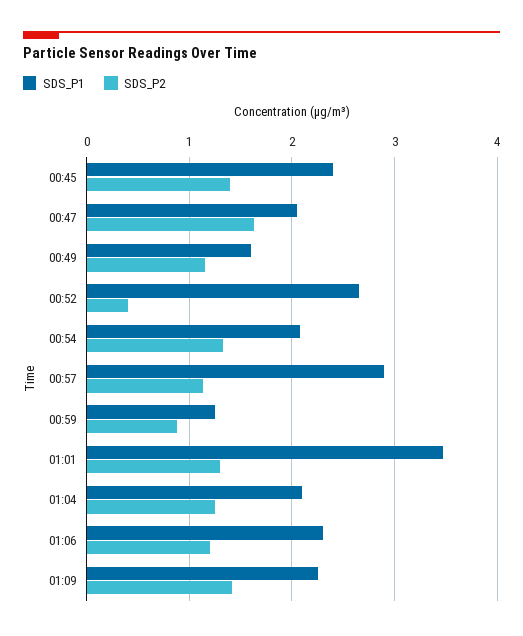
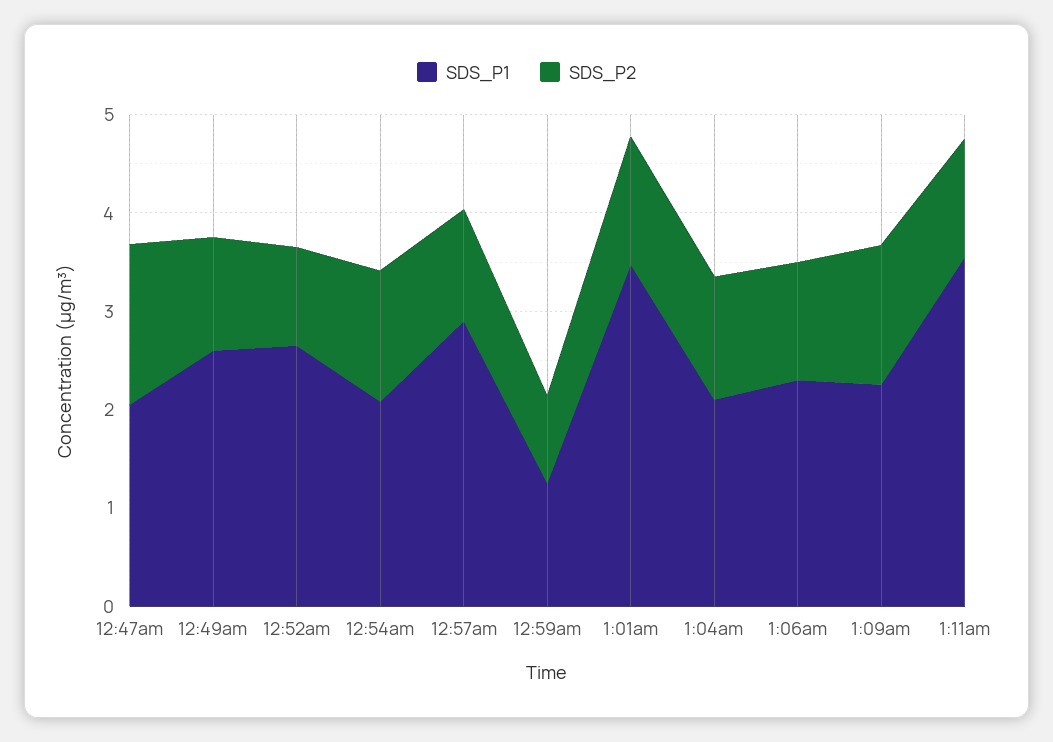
SDS_P1, 00:45: 2.4 -> none
SDS_P2, 00:45: 1.4 -> none
SDS_P1, 00:49: 1.6 -> 2.6
SDS_P2, 00:52: 0.4 -> 1
SDS_P1, 1:11am: none -> 3.6
SDS_P2, 1:11am: none -> 1.2

